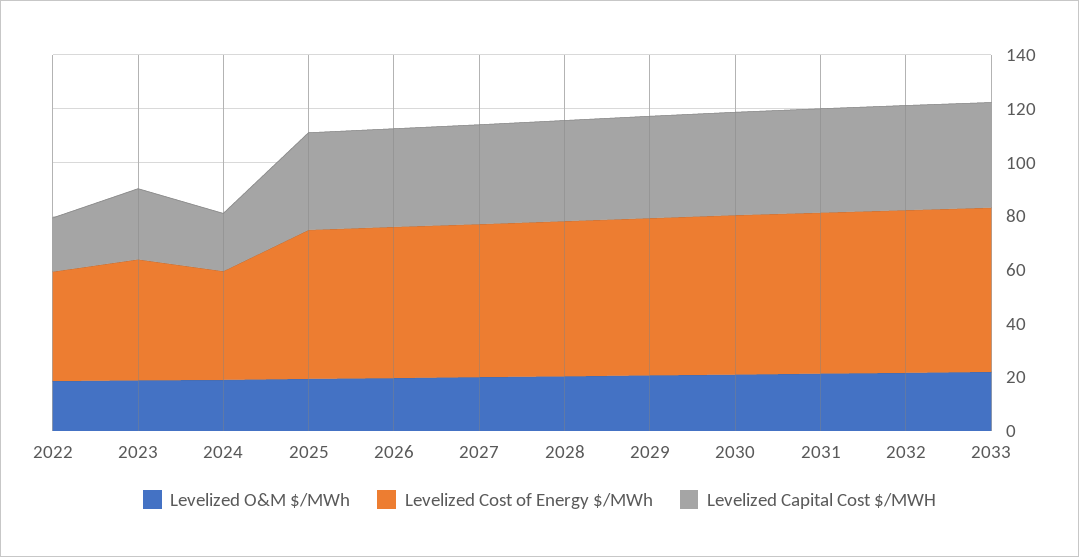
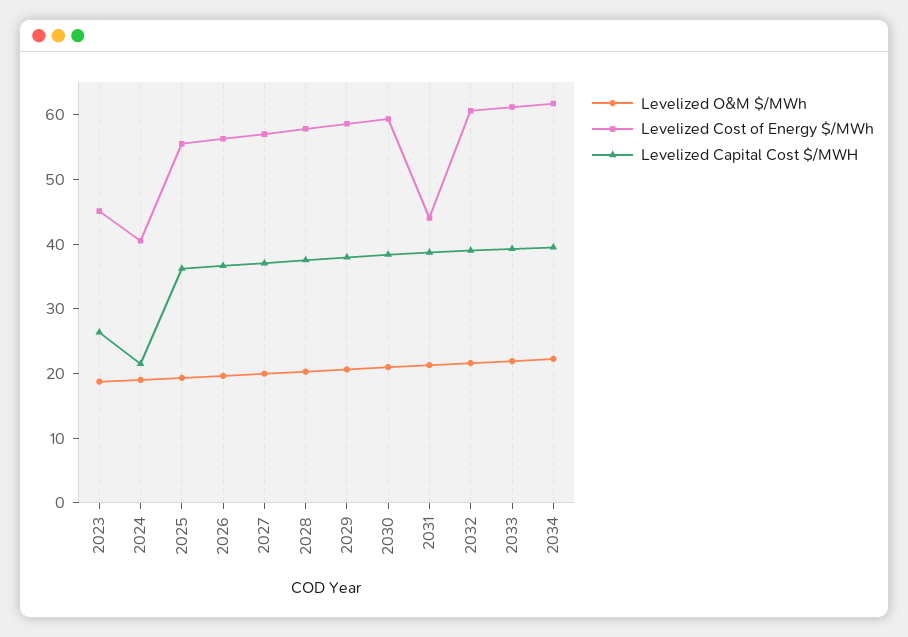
Levelized O&M $/MWh, 2022: 20 -> none
Levelized Cost of Energy $/MWh, 2022: 40 -> none
Levelized Capital Cost $/MWH, 2022: 20 -> none
Levelized Cost of Energy $/MWh, 2031: 60 -> 44
Levelized O&M $/MWh, 2034: none -> 22
Levelized Cost of Energy $/MWh, 2034: none -> 62
Levelized Capital Cost $/MWH, 2034: none -> 40

